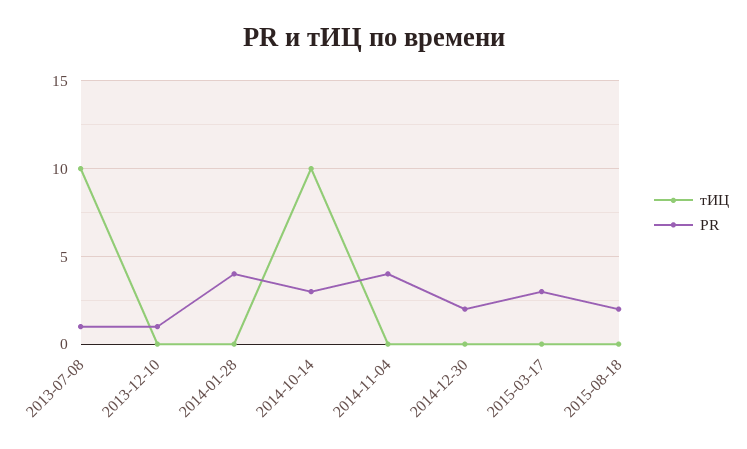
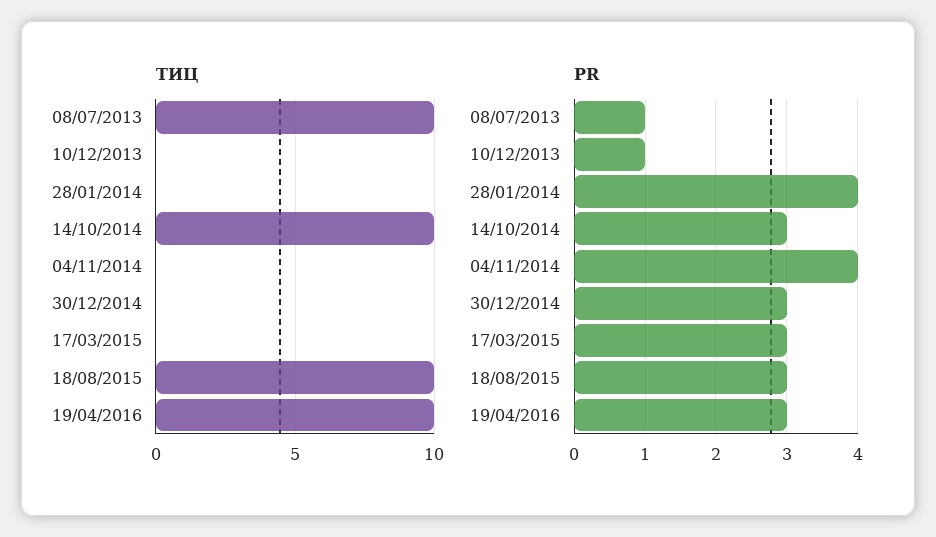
PR, 2014-12-30: 2 -> 3
тИЦ, 2015-08-18: 0 -> 10
PR, 2015-08-18: 2 -> 3
тИЦ, 19/04/2016: none -> 10
PR, 19/04/2016: none -> 3

